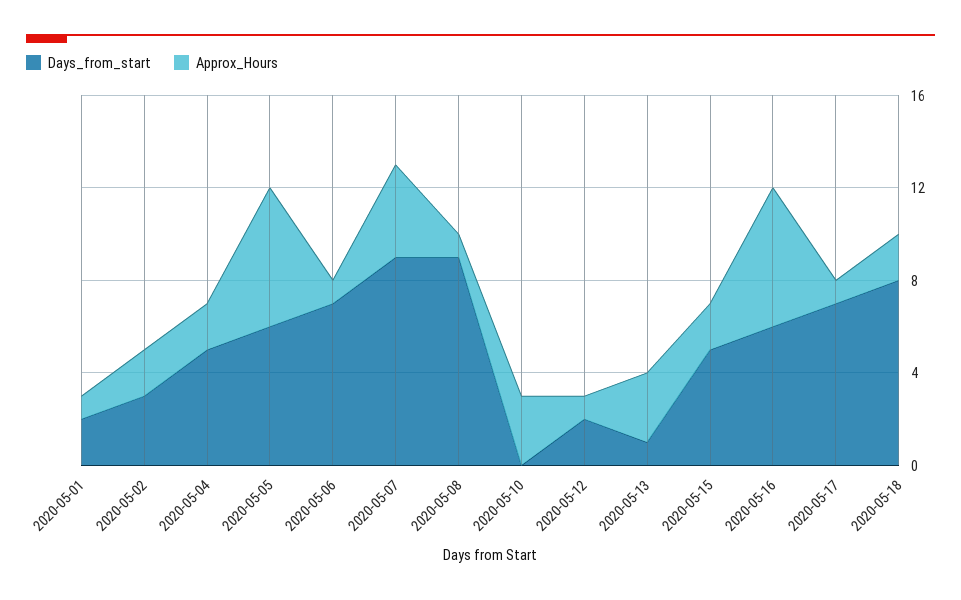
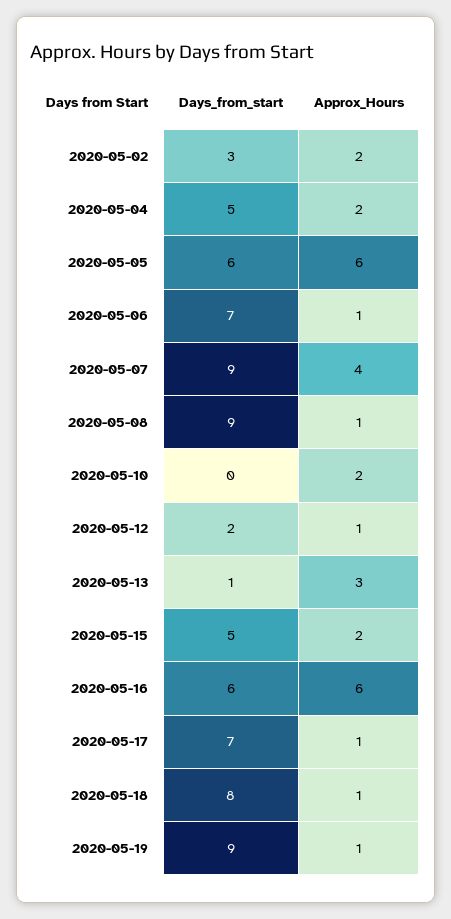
Days_from_start, 2020-05-01: 2 -> none
Approx_Hours, 2020-05-01: 1 -> none
Approx_Hours, 2020-05-10: 3 -> 2
Approx_Hours, 2020-05-18: 2 -> 1
Days_from_start, 2020-05-19: none -> 9
Approx_Hours, 2020-05-19: none -> 1

